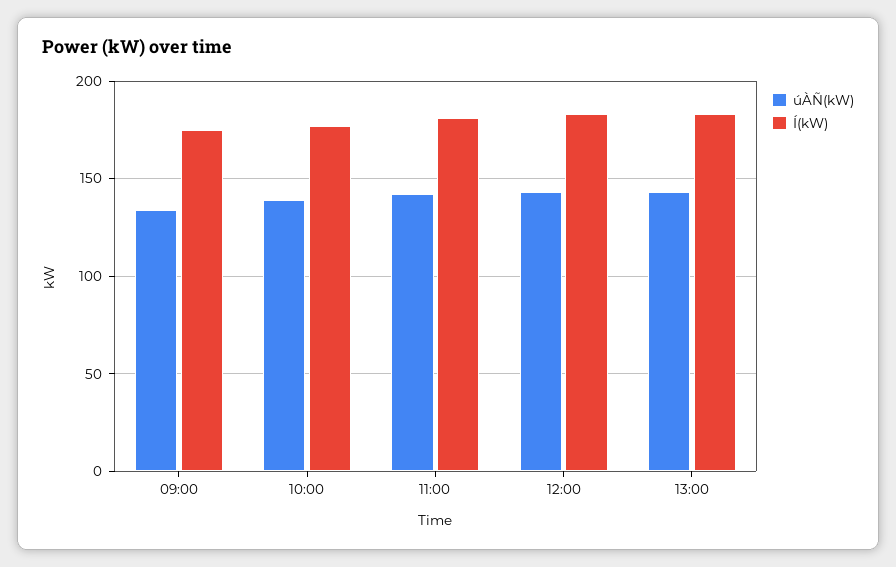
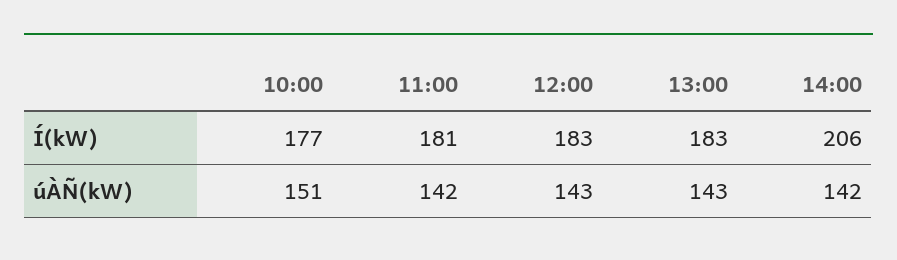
úÀÑ(kW), 09:00: 135 -> none
Í(kW), 09:00: 175 -> none
úÀÑ(kW), 10:00: 140 -> 151
Í(kW), 14:00: none -> 206
úÀÑ(kW), 14:00: none -> 142

